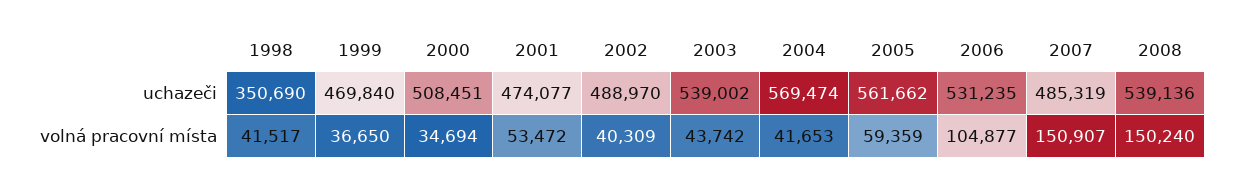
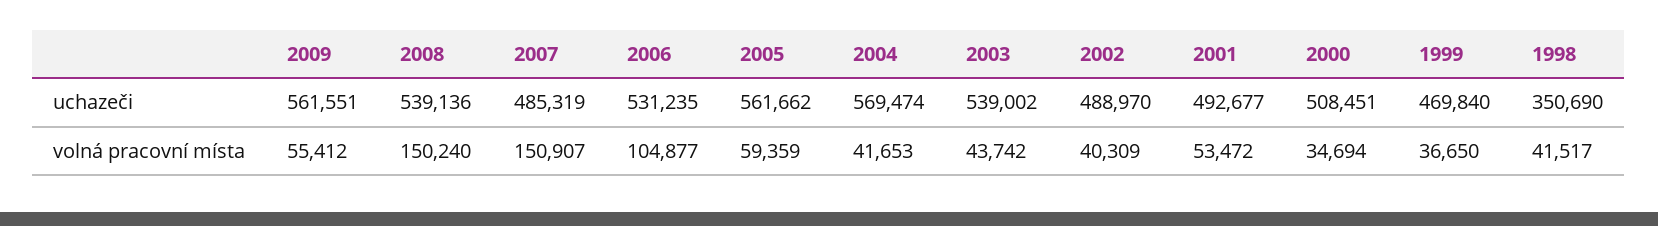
2001, uchazeči: 474077 -> 492677
2009, uchazeči: none -> 561551
2009, volná pracovní místa: none -> 55412

